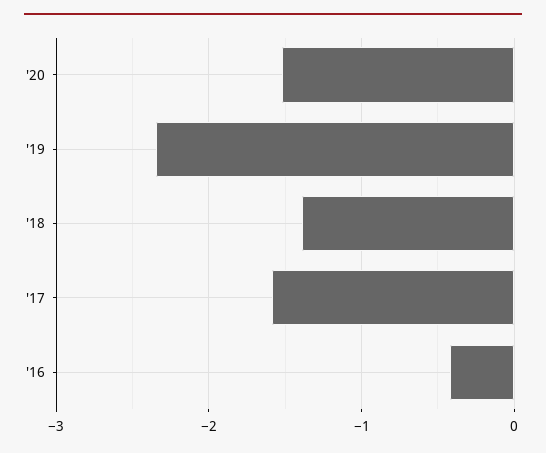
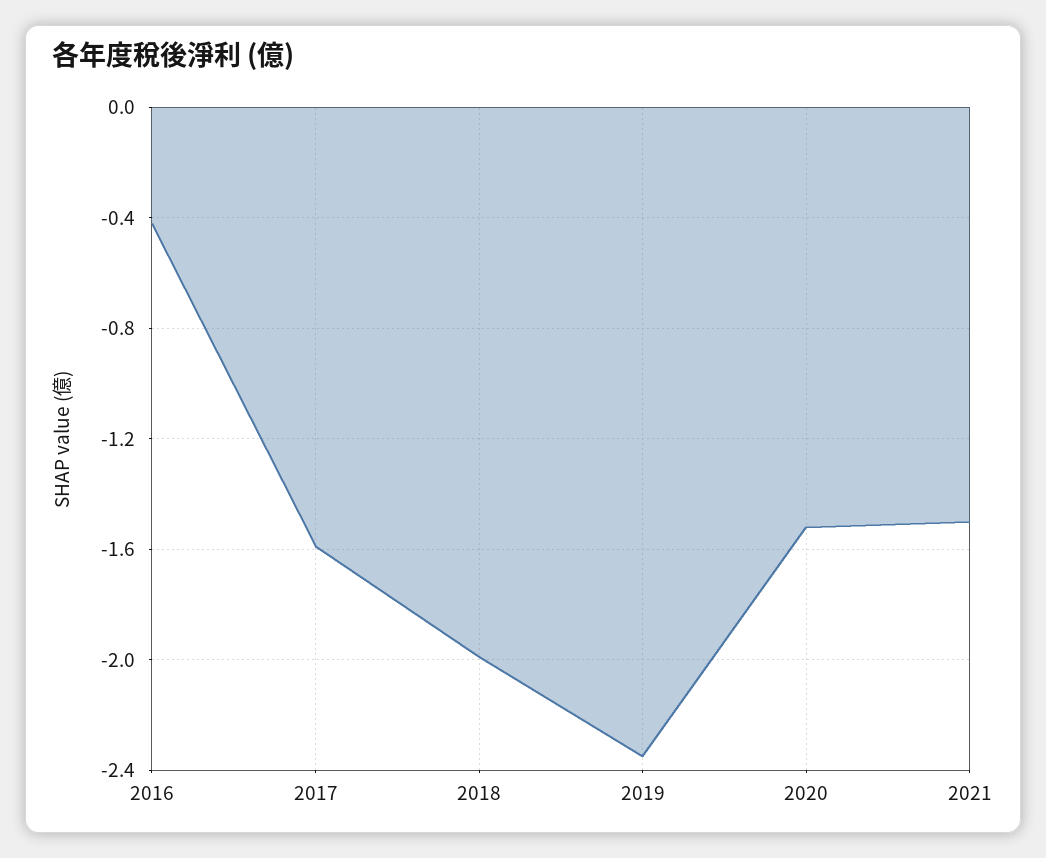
'18: -1.4 -> -2
2021: none -> -1.5

